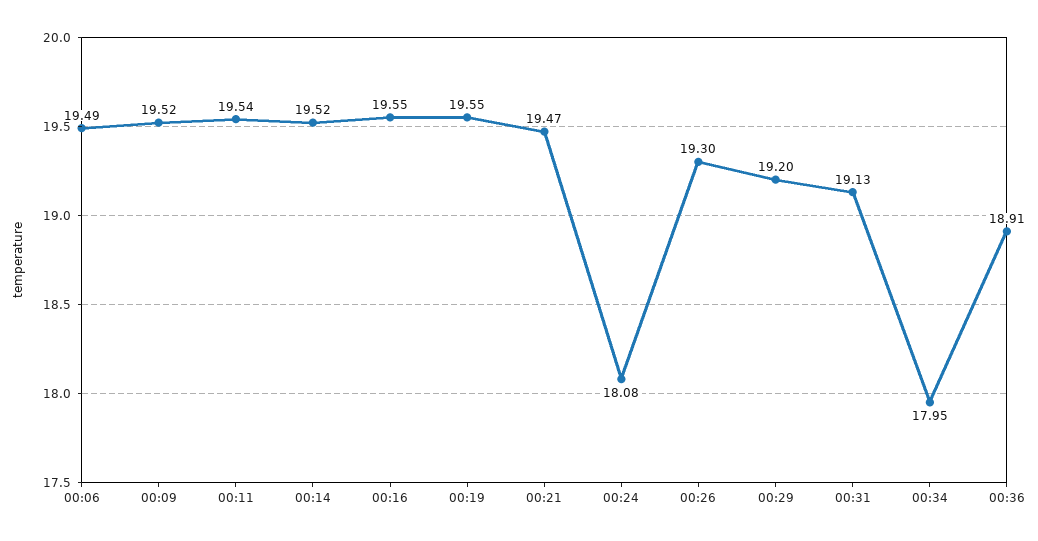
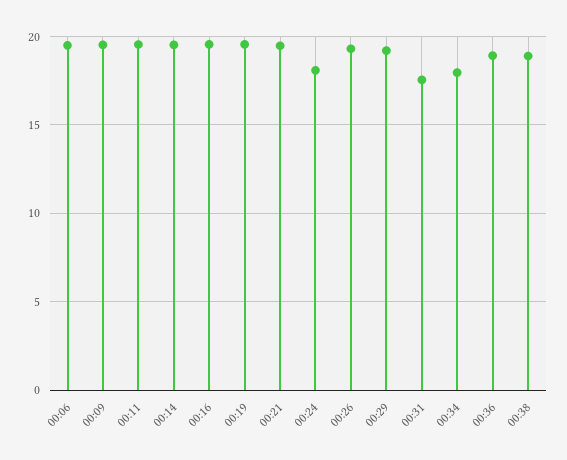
00:31: 19.13 -> 17.5
00:38: none -> 19

